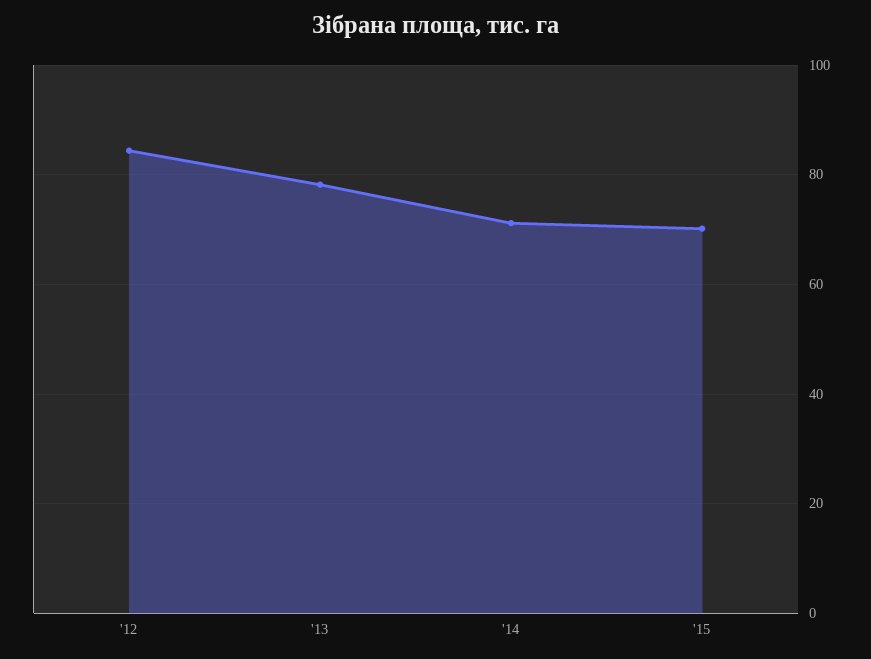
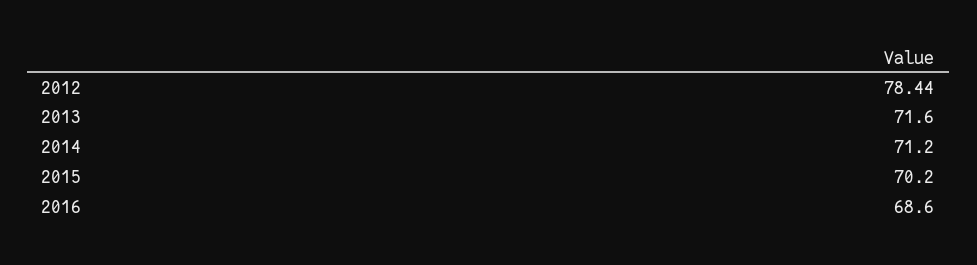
'12: 84 -> 78.44
'13: 78 -> 71.6
2016: none -> 68.6

